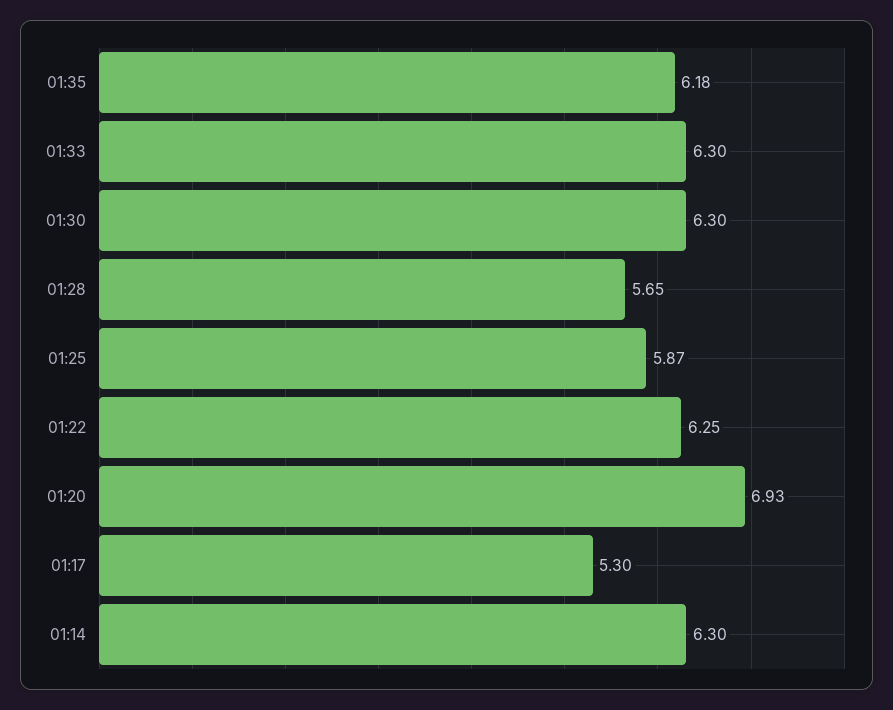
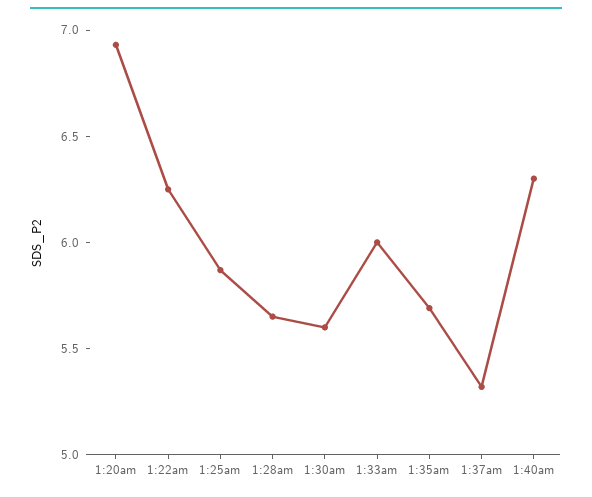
01:35: 6.18 -> 5.7
01:33: 6.3 -> 6
01:30: 6.3 -> 5.6
01:17: 5.3 -> none
01:14: 6.3 -> none
1:37am: none -> 5.3
1:40am: none -> 6.3

